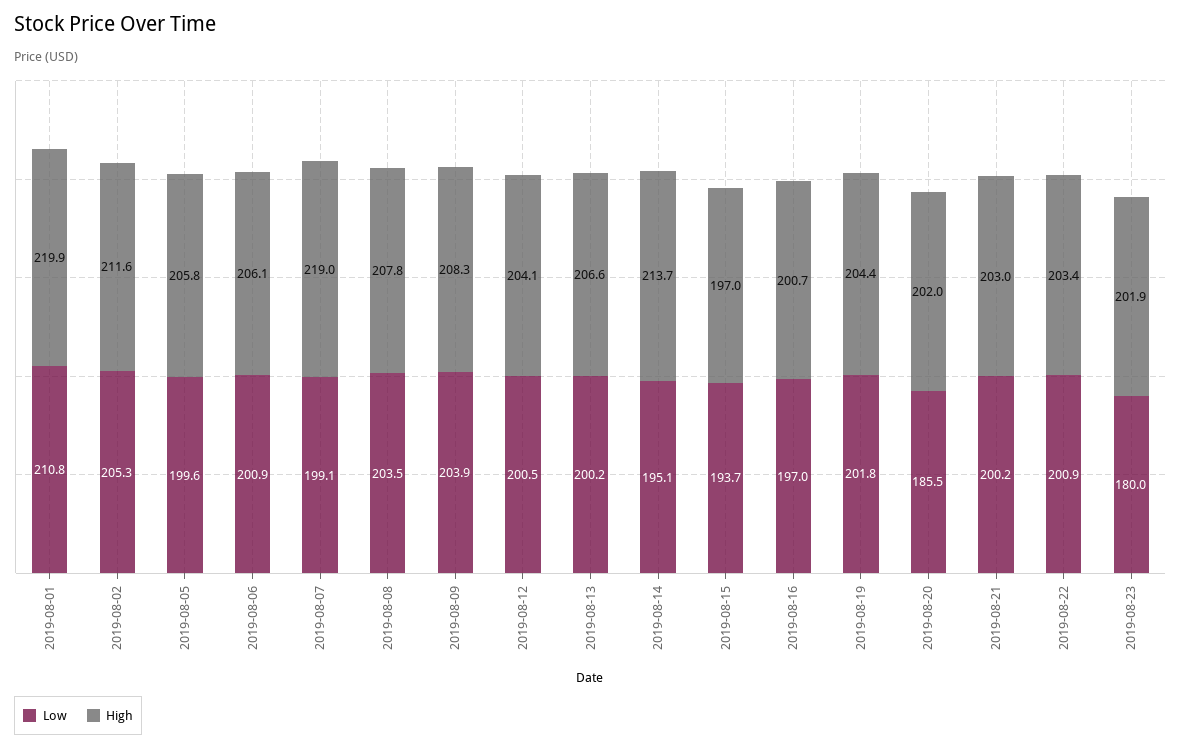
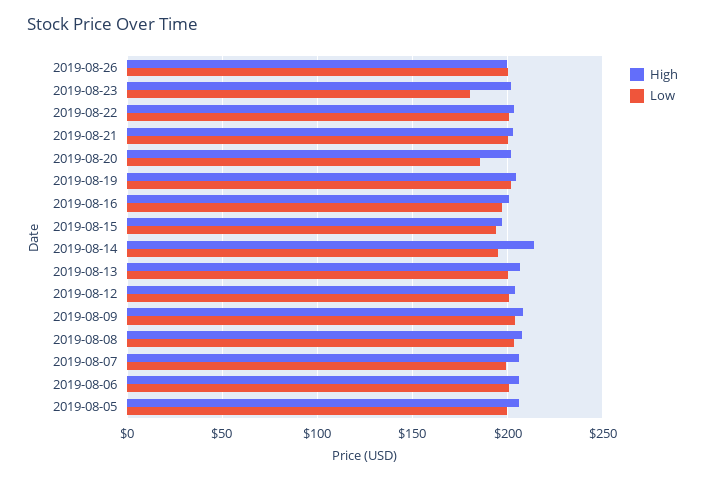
Low, 2019-08-01: 210.8 -> none
High, 2019-08-01: 219.9 -> none
Low, 2019-08-02: 205.3 -> none
High, 2019-08-02: 211.6 -> none
High, 2019-08-07: 219 -> 205
High, 2019-08-26: none -> 200
Low, 2019-08-26: none -> 200

